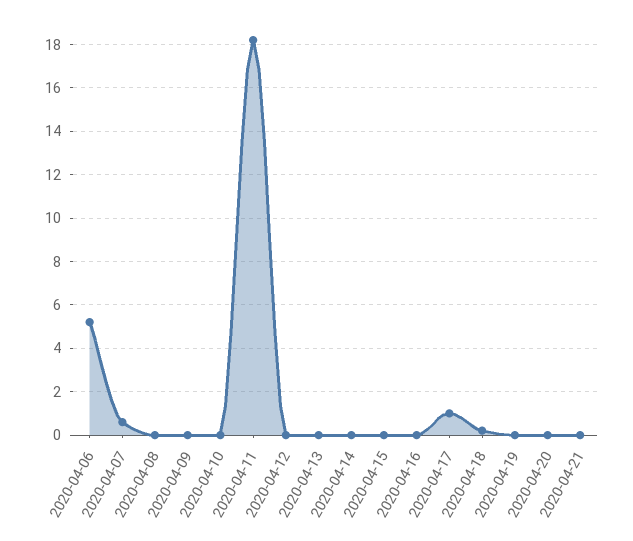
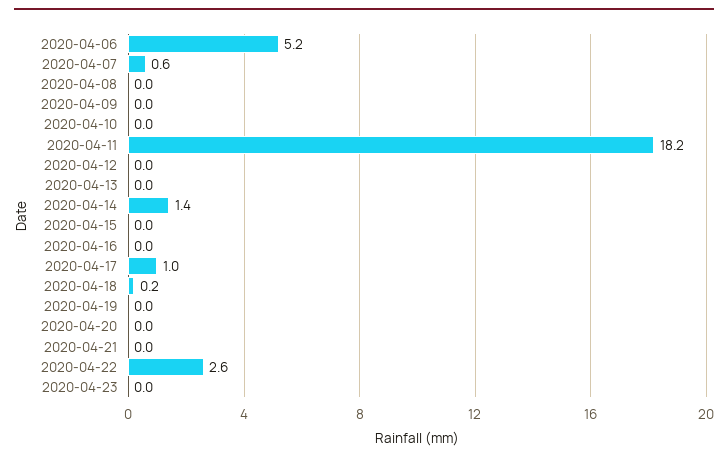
2020-04-14: 0 -> 1.4
2020-04-22: none -> 2.6
2020-04-23: none -> 0

